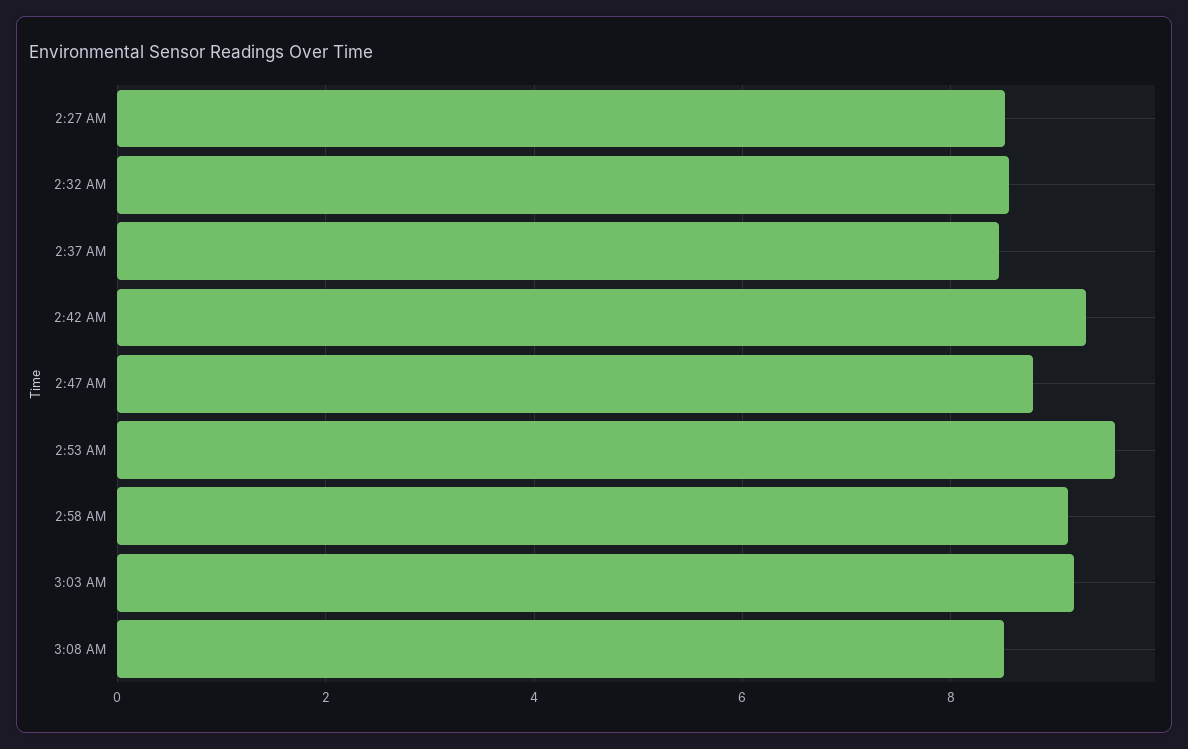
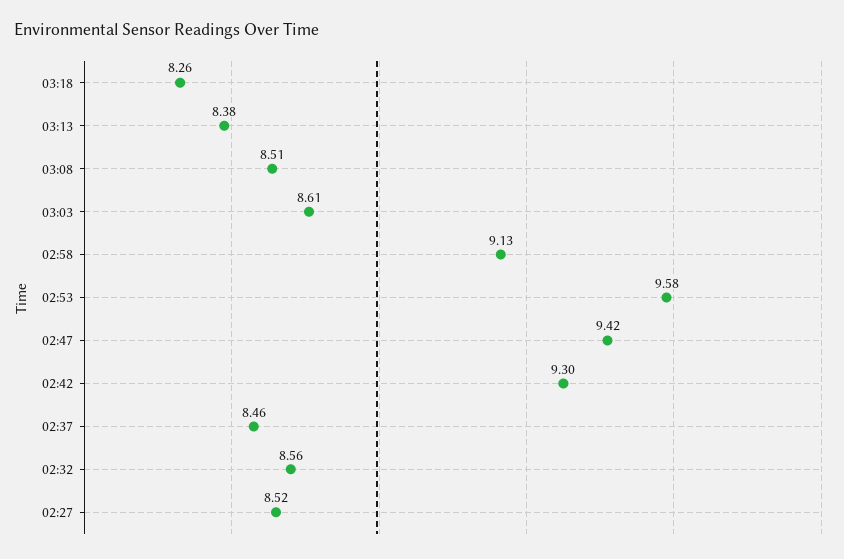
2:47 AM: 8.8 -> 9.42
3:03 AM: 9.2 -> 8.61
03:18: none -> 8.26
03:13: none -> 8.38

